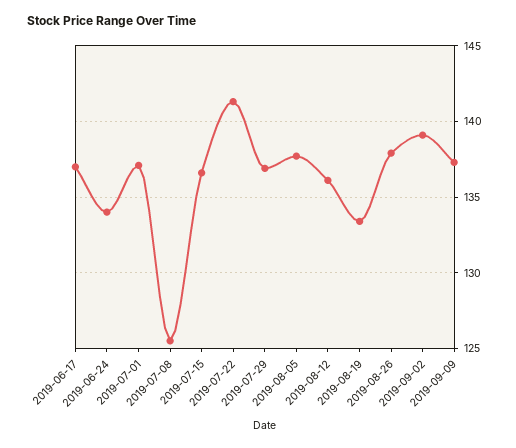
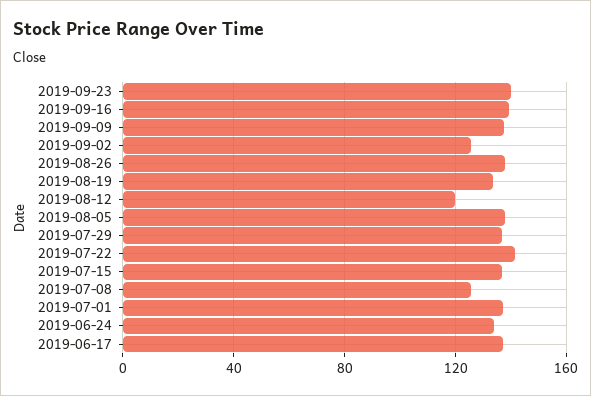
2019-08-12: 136 -> 120
2019-09-02: 139 -> 125
2019-09-23: none -> 140
2019-09-16: none -> 140

